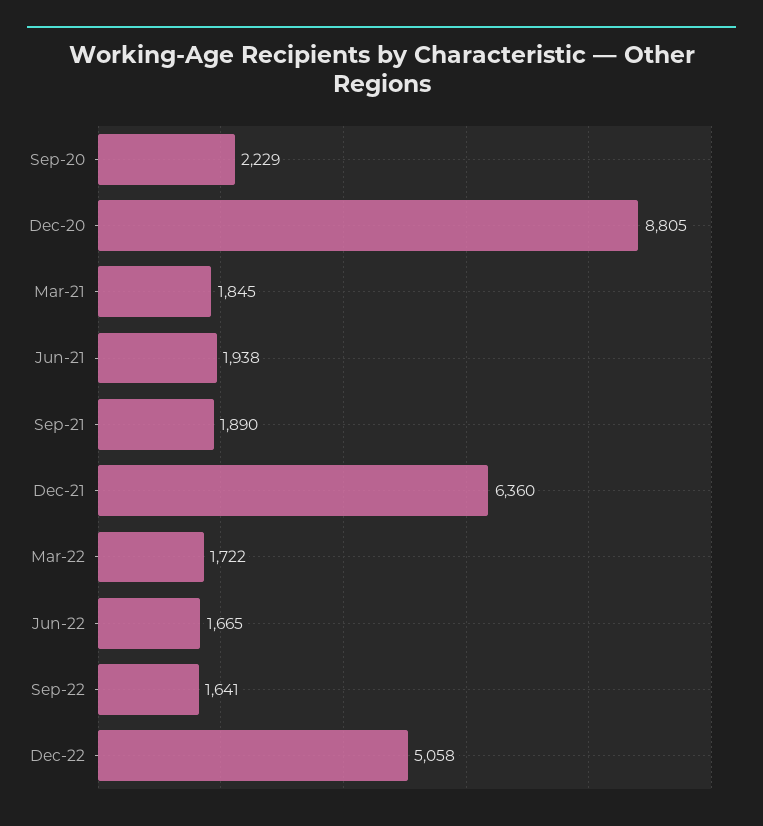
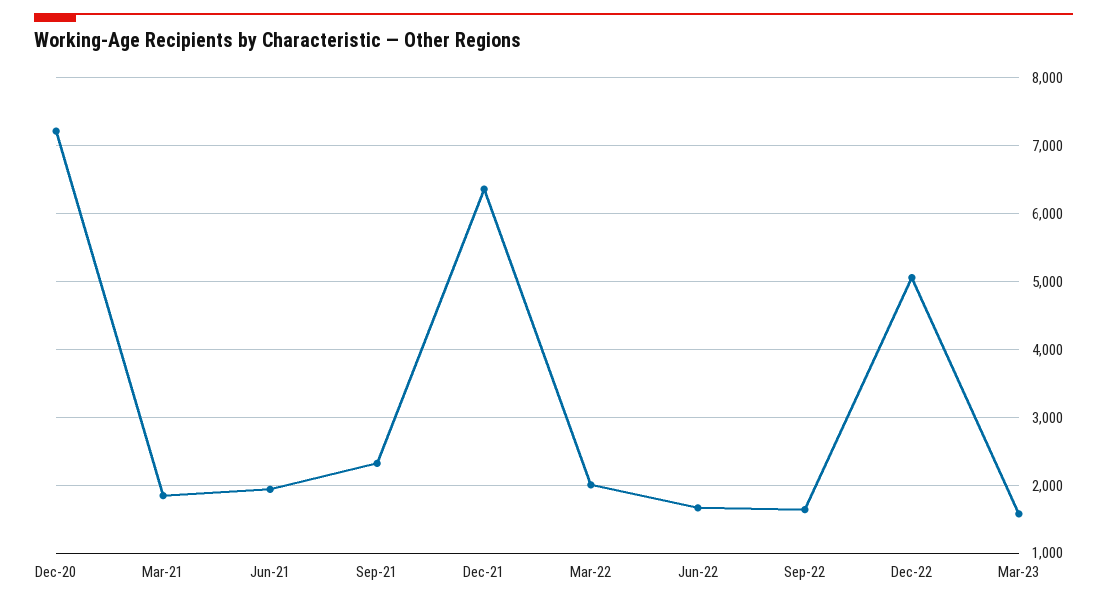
Sep-20: 2229 -> none
Dec-20: 8805 -> 7200
Sep-21: 1890 -> 2300
Mar-22: 1722 -> 2000
Mar-23: none -> 1600

